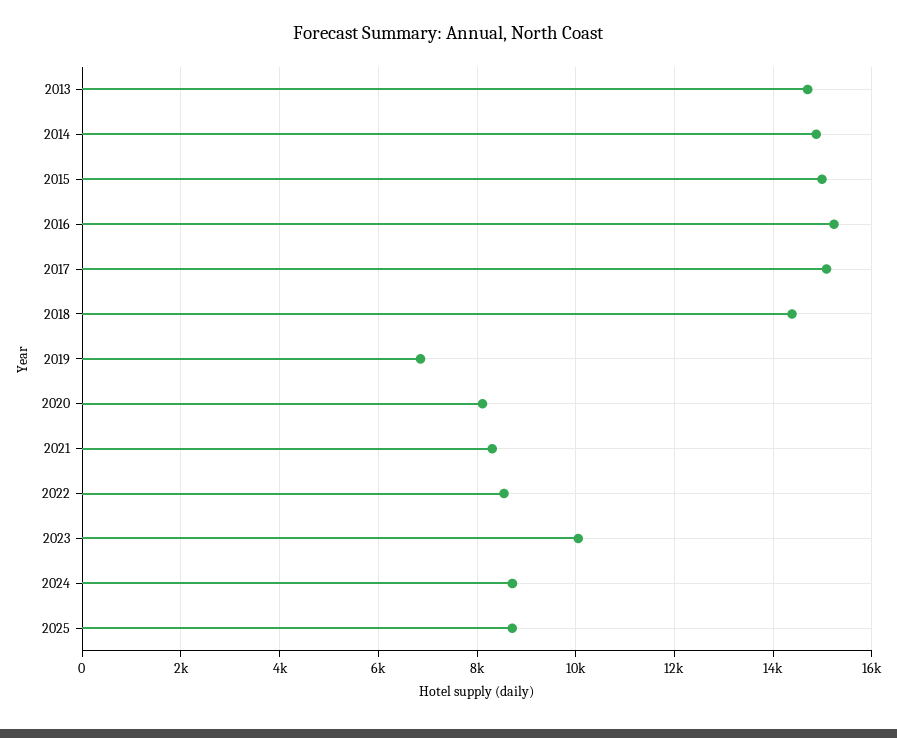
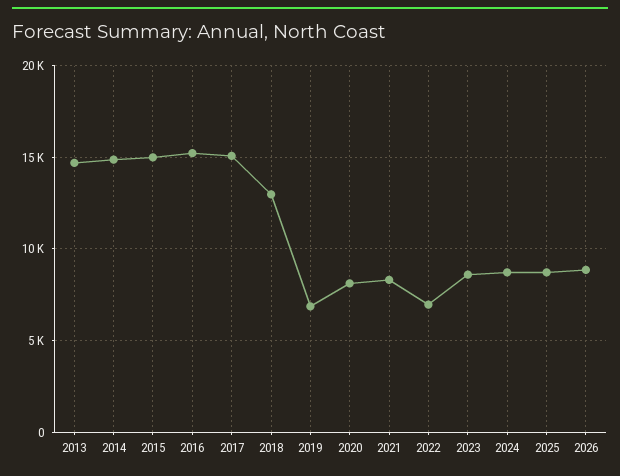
2018: 14400 -> 13000
2022: 8600 -> 7000
2023: 10000 -> 8500
2026: none -> 9000

